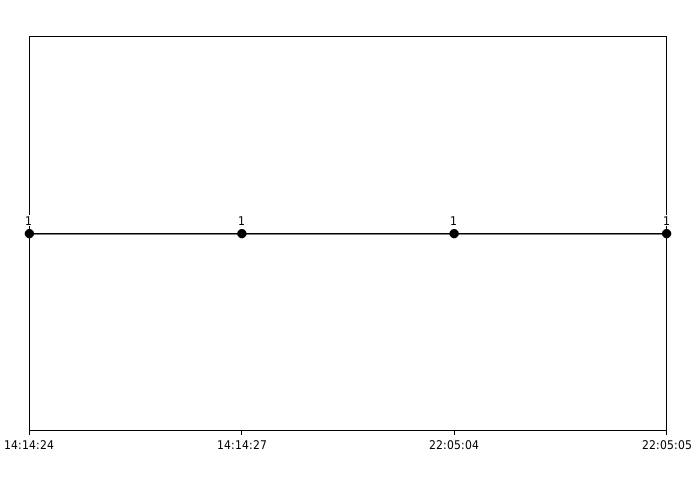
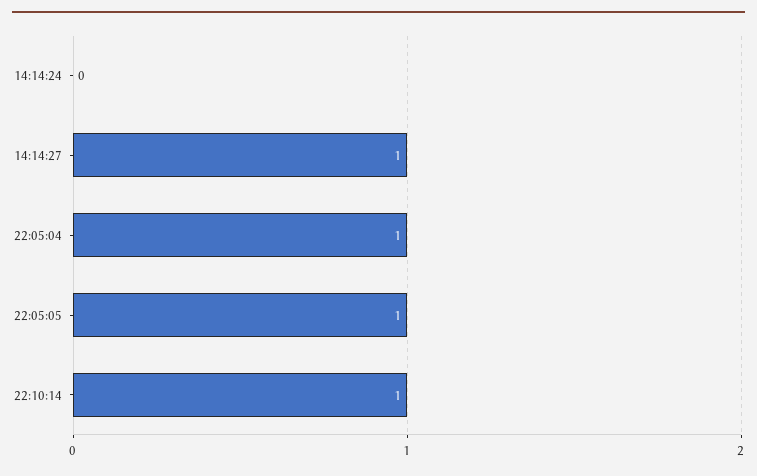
14:14:24: 1 -> 0
22:10:14: none -> 1

